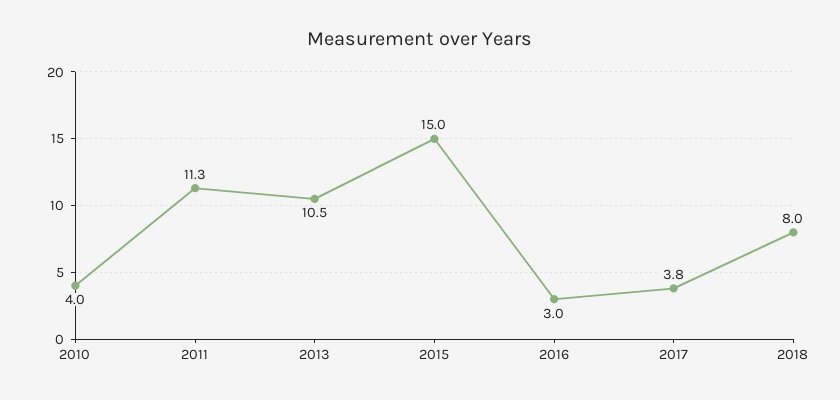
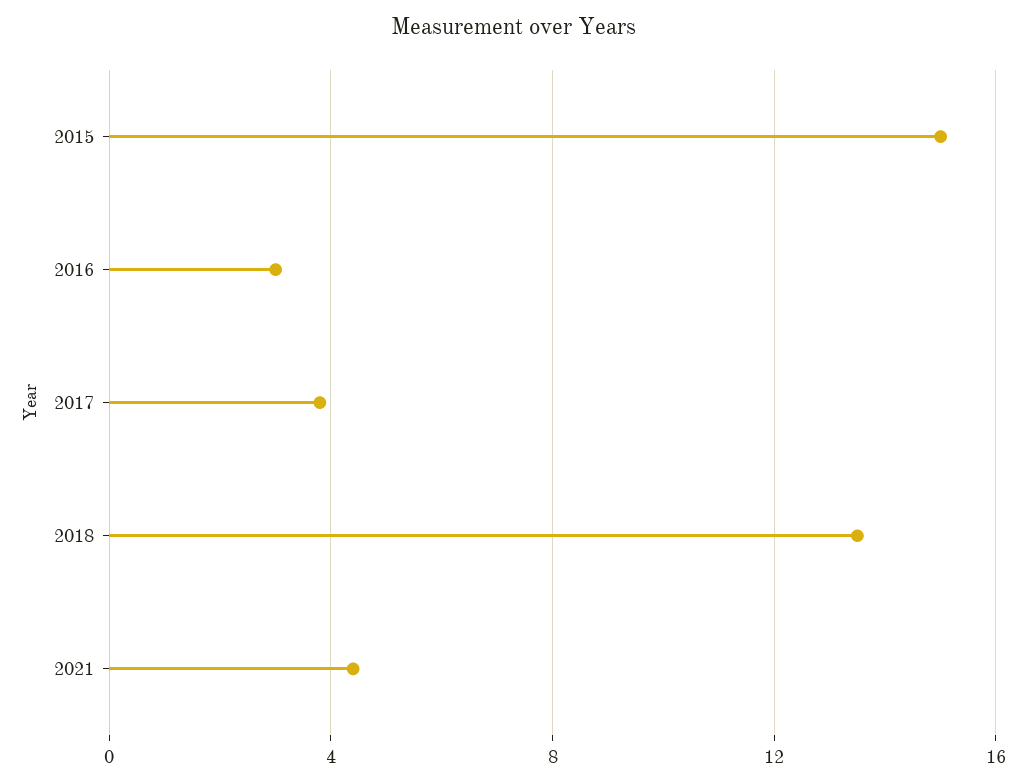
2010: 4 -> none
2011: 11.3 -> none
2013: 10.5 -> none
2018: 8 -> 13.5
2021: none -> 4.5

